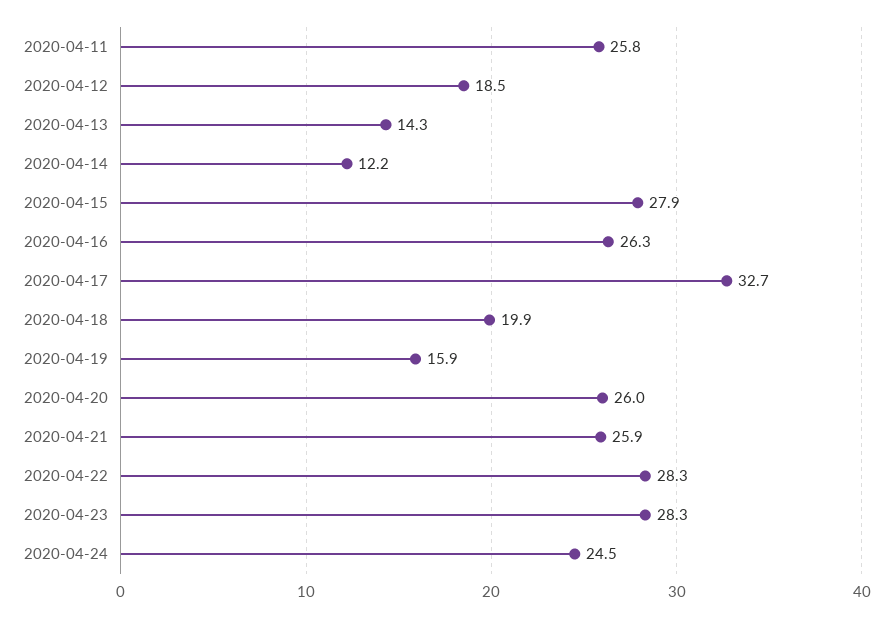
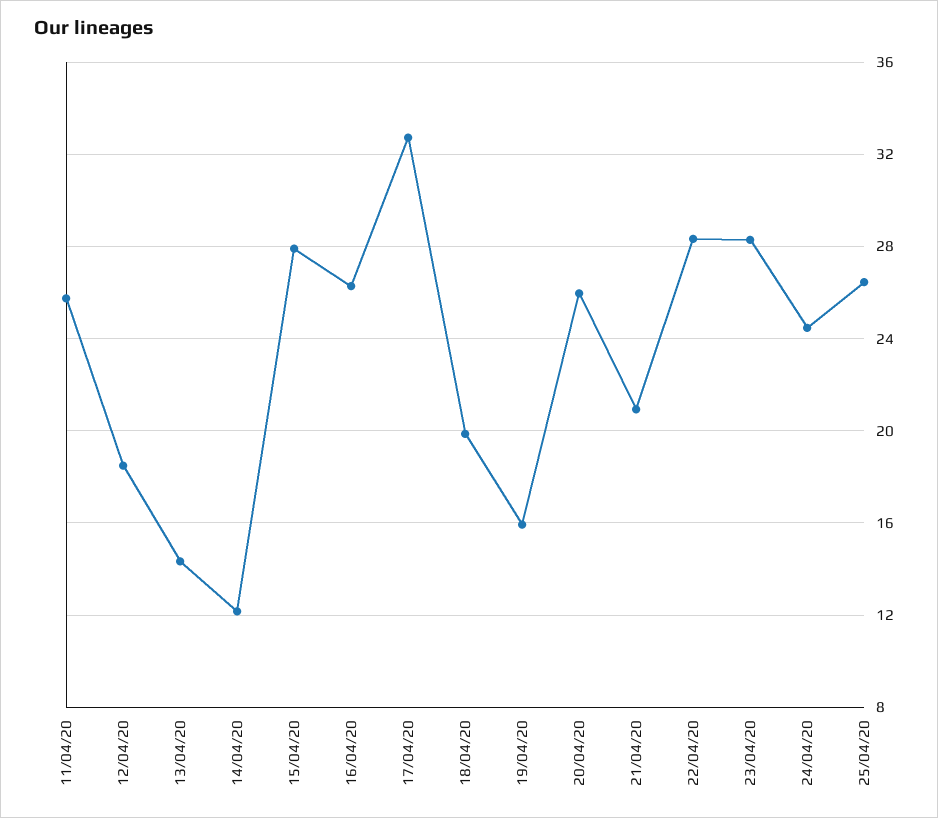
2020-04-21: 25.9 -> 21
25/04/20: none -> 26.5

